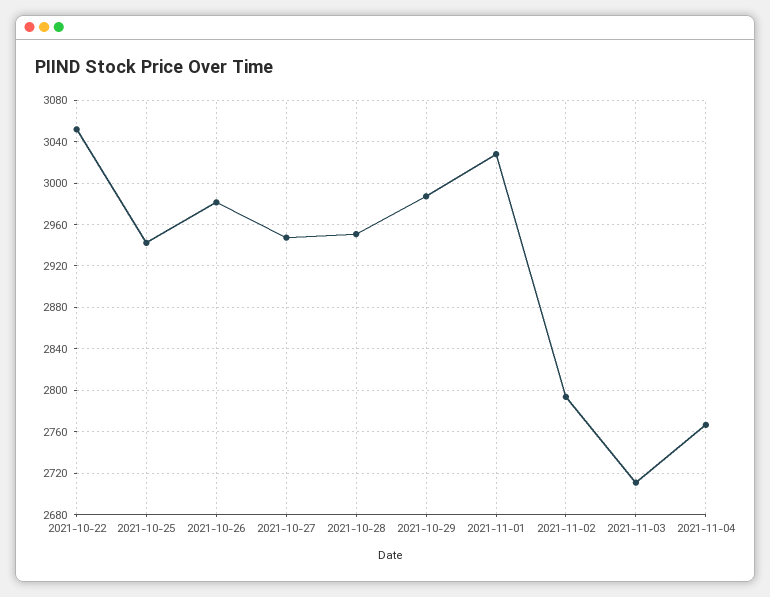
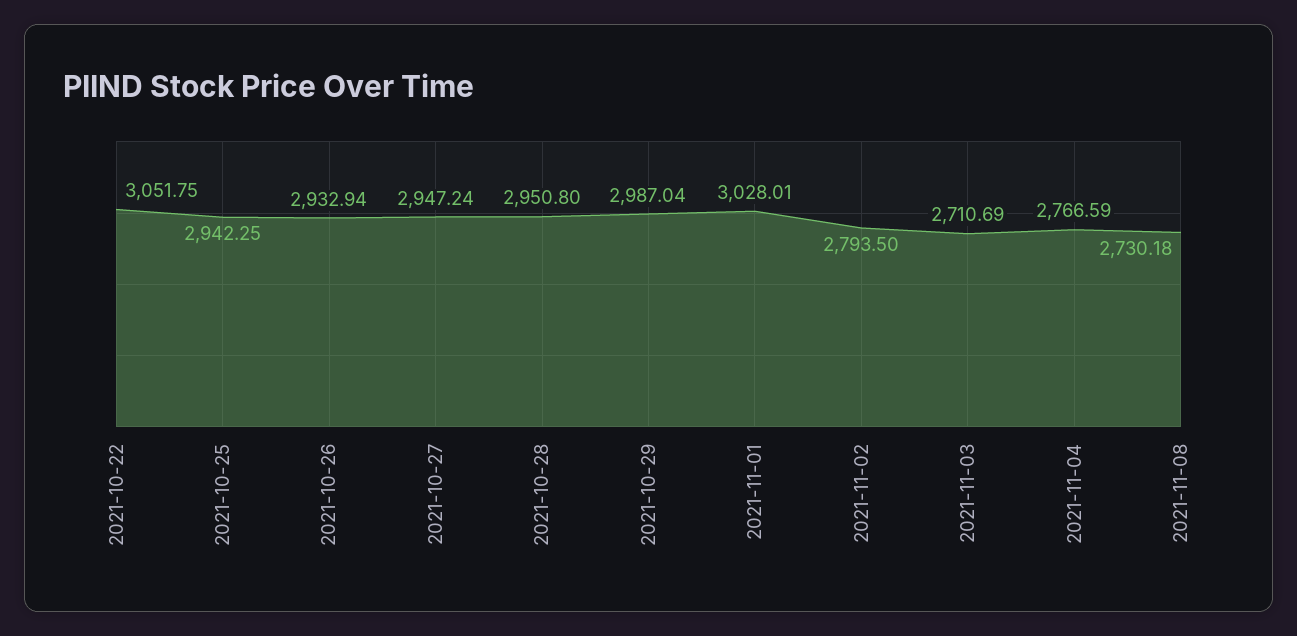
2021-10-26: 2980 -> 2932.94
2021-11-08: none -> 2730.18

